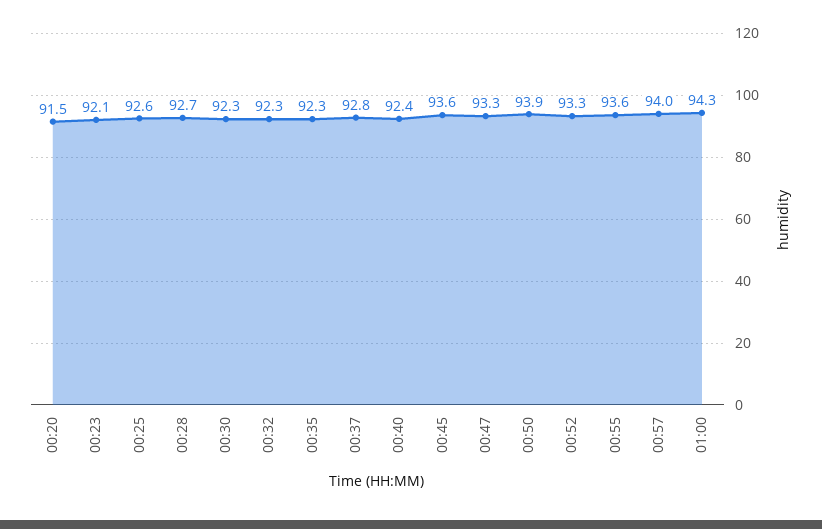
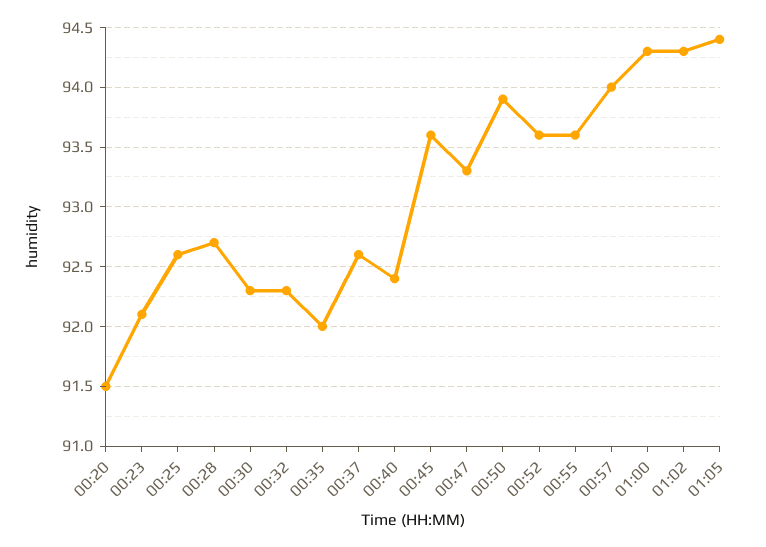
00:35: 92.3 -> 92
00:37: 92.8 -> 92.6
00:52: 93.3 -> 93.6
01:02: none -> 94.3
01:05: none -> 94.4

